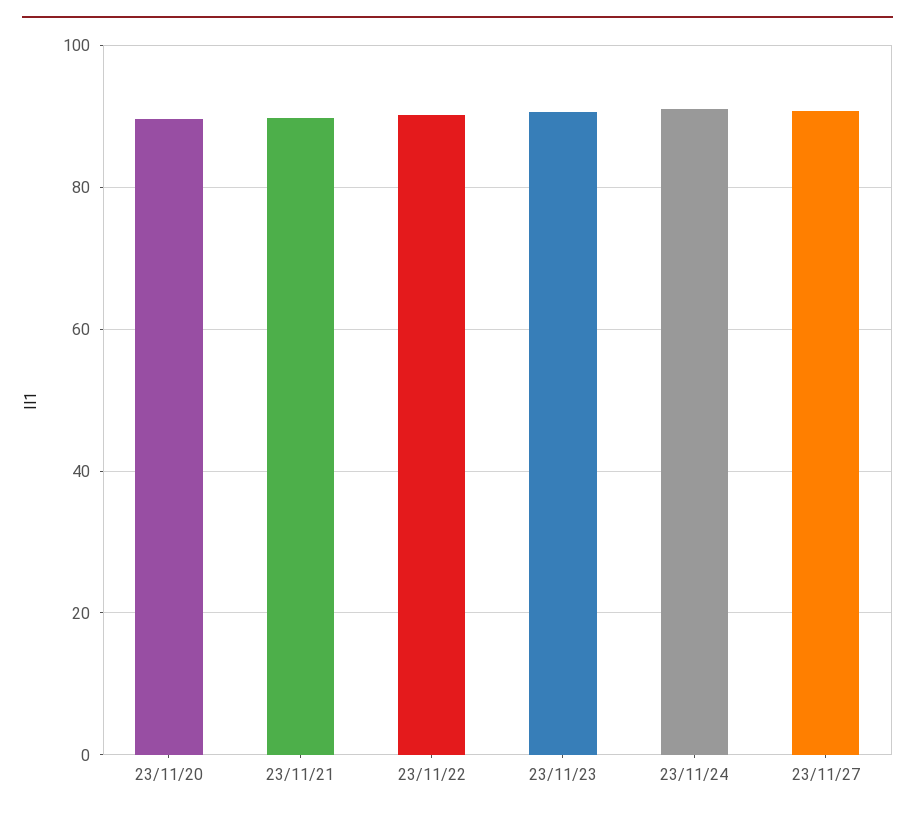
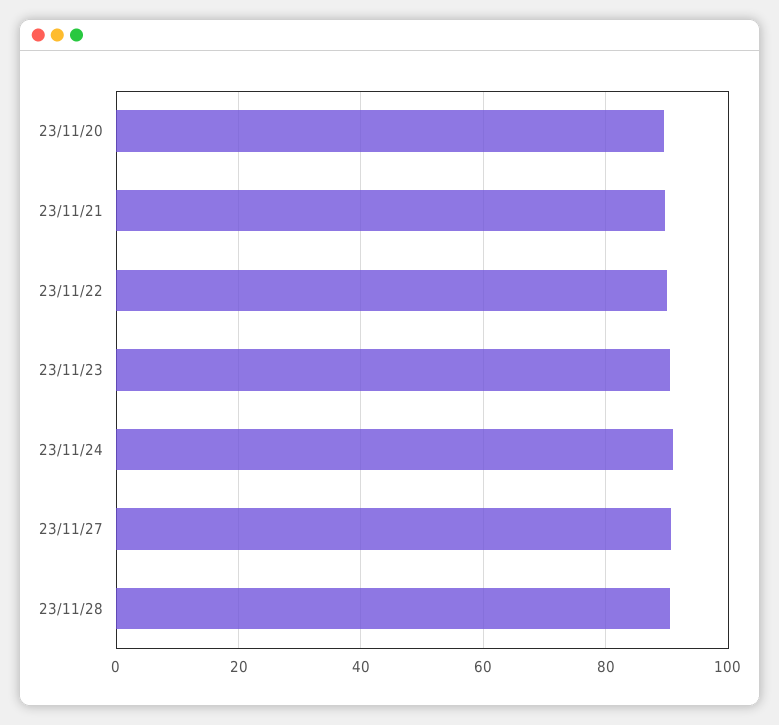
23/11/28: none -> 90

